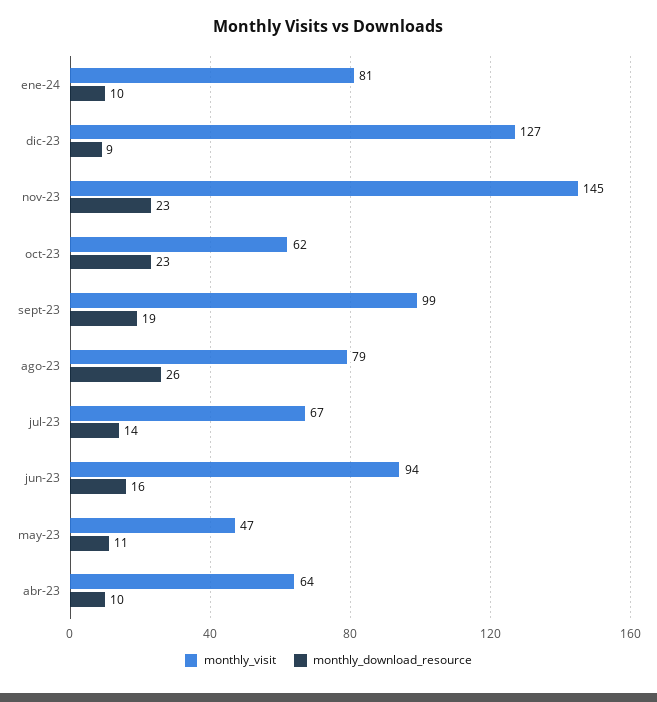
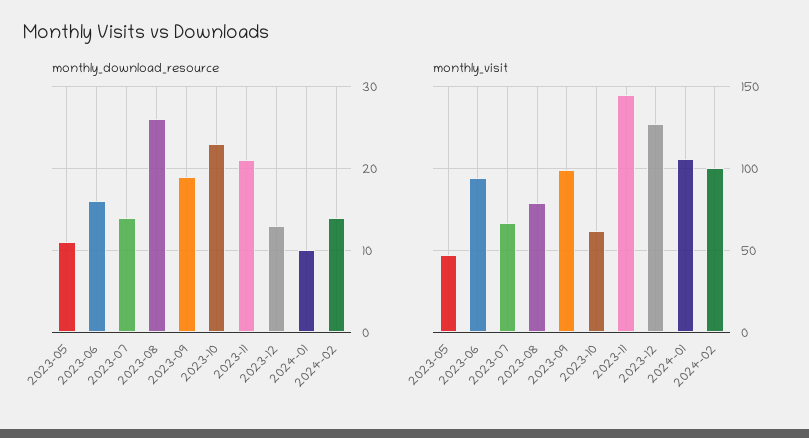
monthly_visit, ene-24: 81 -> 105
monthly_download_resource, dic-23: 9 -> 13
monthly_download_resource, nov-23: 23 -> 21
monthly_visit, abr-23: 64 -> none
monthly_download_resource, abr-23: 10 -> none
monthly_download_resource, 2024-02: none -> 14
monthly_visit, 2024-02: none -> 100

